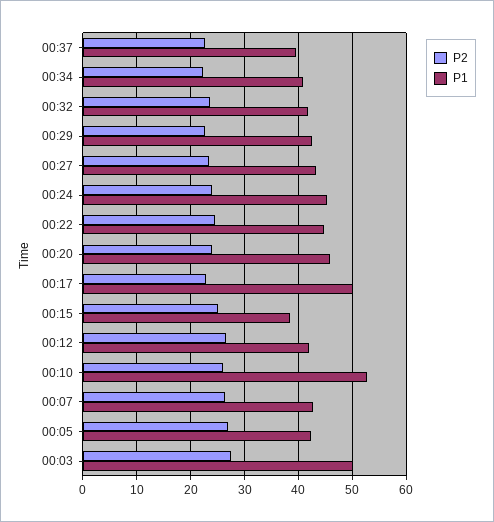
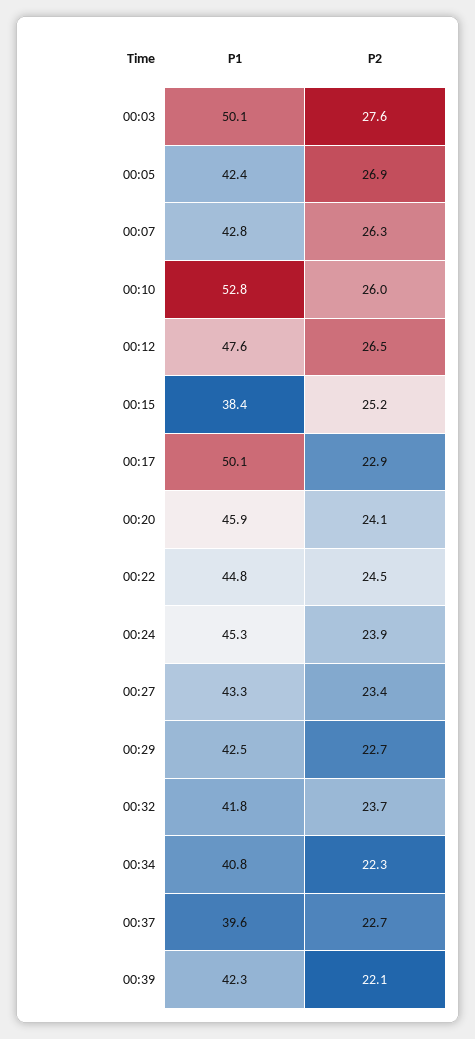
P1, 00:12: 42 -> 47.6
P1, 00:39: none -> 42.3
P2, 00:39: none -> 22.1

